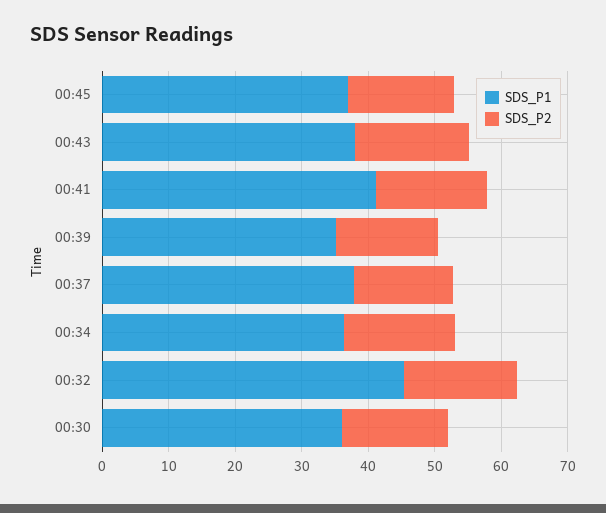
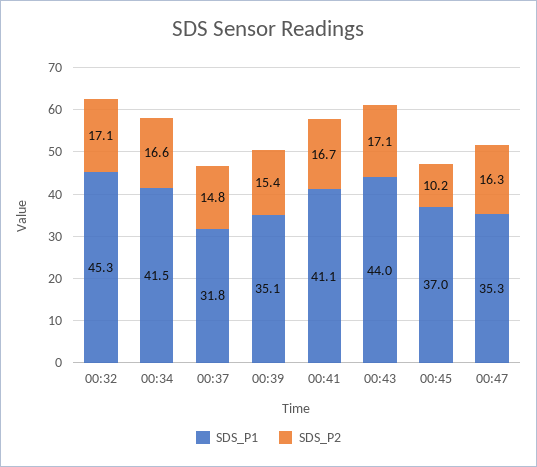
SDS_P2, 00:45: 16 -> 10.2
SDS_P1, 00:43: 38 -> 44
SDS_P1, 00:37: 38 -> 31.8
SDS_P1, 00:34: 36 -> 41.5
SDS_P1, 00:30: 36 -> none
SDS_P2, 00:30: 16 -> none
SDS_P1, 00:47: none -> 35.3
SDS_P2, 00:47: none -> 16.3

